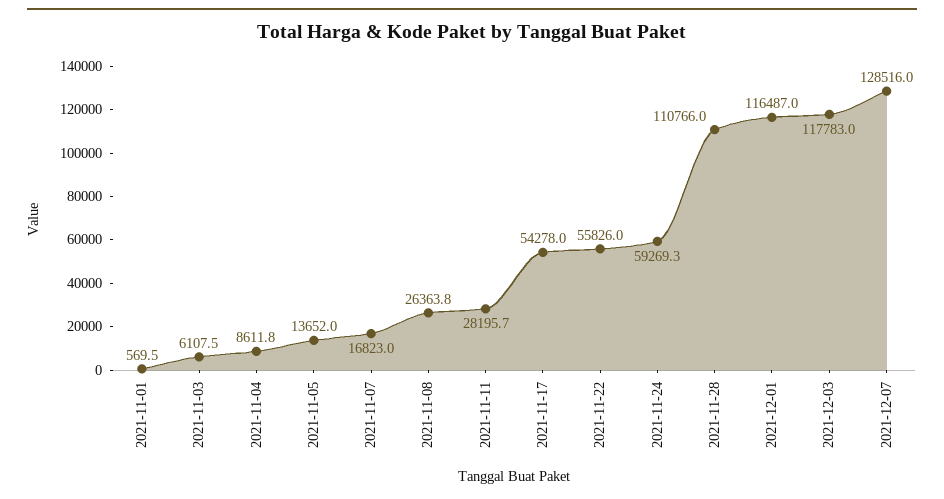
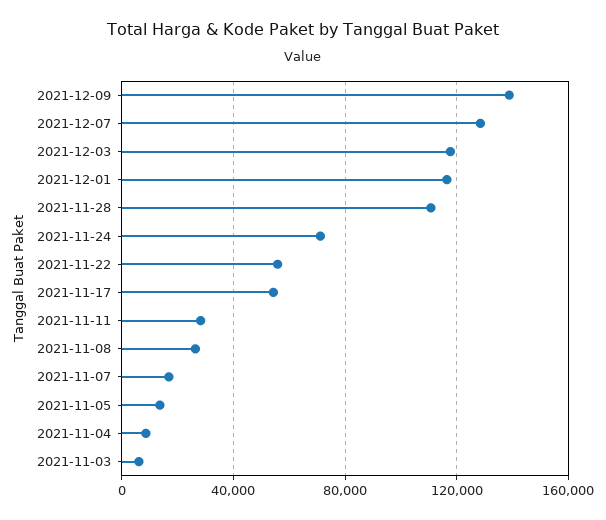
2021-11-01: 569.5 -> none
2021-11-24: 59269.3 -> 70000
2021-12-09: none -> 140000

